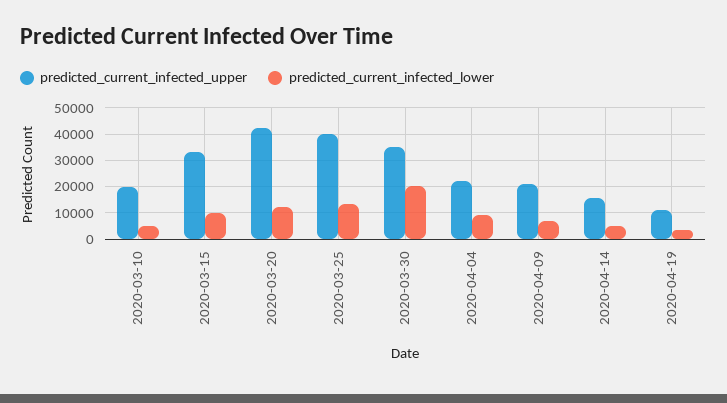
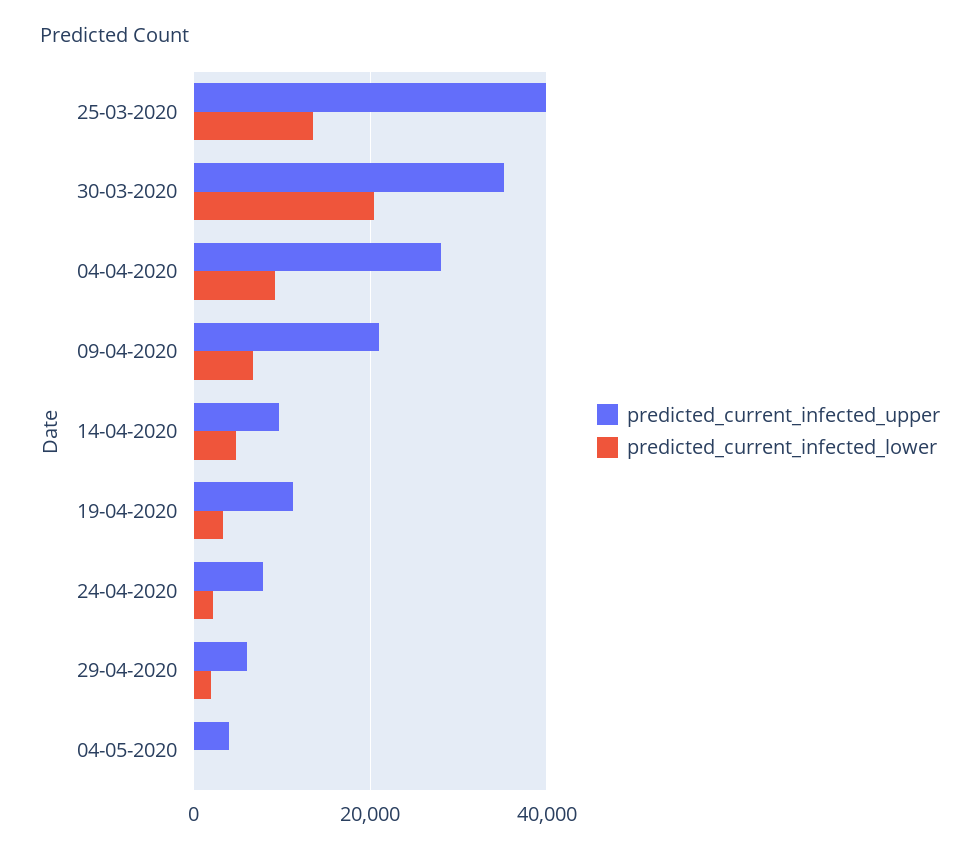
predicted_current_infected_upper, 2020-03-10: 20000 -> none
predicted_current_infected_lower, 2020-03-10: 5000 -> none
predicted_current_infected_upper, 2020-03-15: 32500 -> none
predicted_current_infected_lower, 2020-03-15: 10000 -> none
predicted_current_infected_upper, 2020-03-20: 42500 -> none
predicted_current_infected_lower, 2020-03-20: 12500 -> none
predicted_current_infected_upper, 2020-04-04: 22500 -> 28000
predicted_current_infected_upper, 2020-04-14: 15000 -> 10000
predicted_current_infected_upper, 24-04-2020: none -> 8000
predicted_current_infected_lower, 24-04-2020: none -> 2000
predicted_current_infected_upper, 29-04-2020: none -> 6000
predicted_current_infected_lower, 29-04-2020: none -> 2000
predicted_current_infected_upper, 04-05-2020: none -> 4000
predicted_current_infected_lower, 04-05-2020: none -> 0

